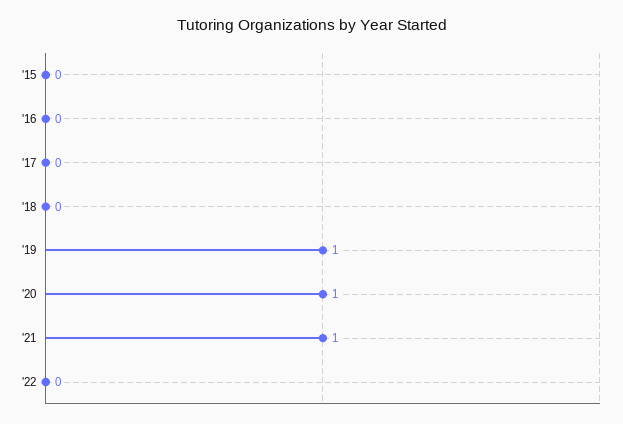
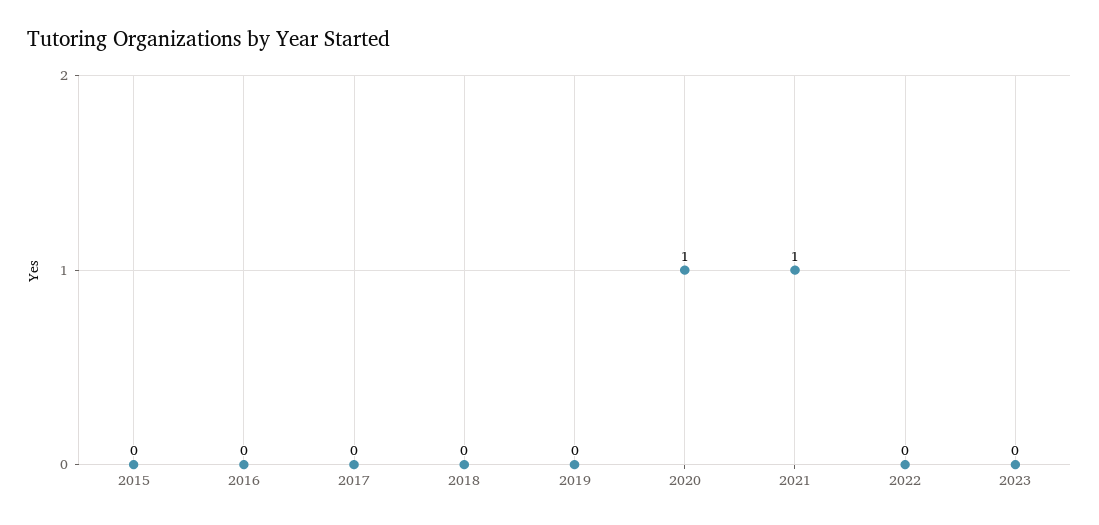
'19: 1 -> 0
2023: none -> 0

